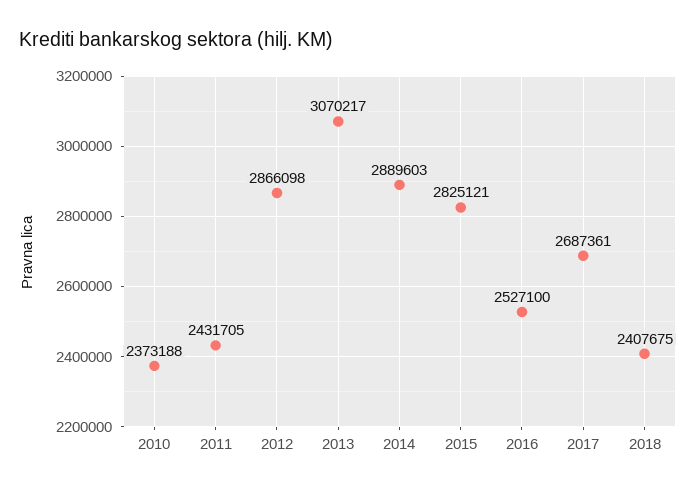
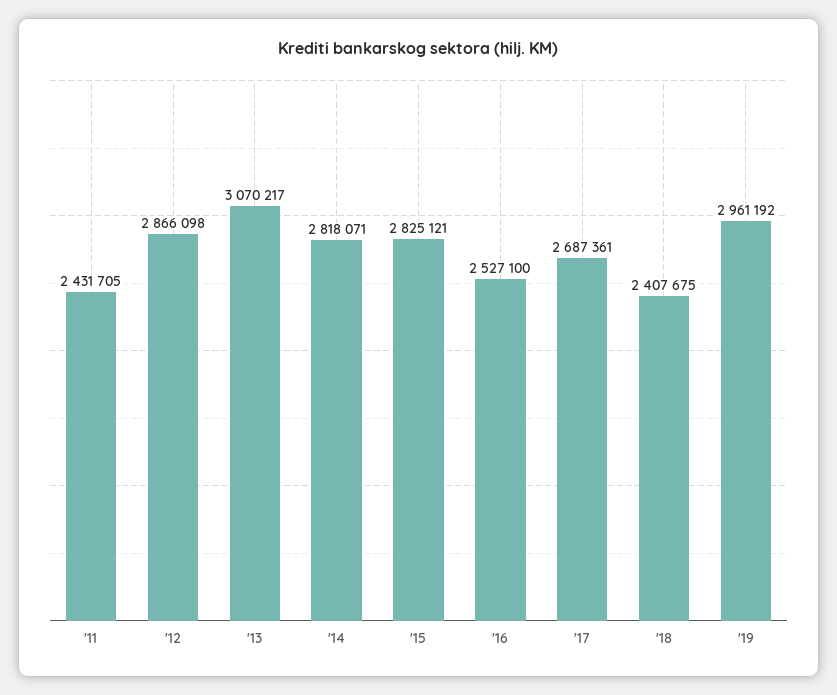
2010: 2373188 -> none
2014: 2889603 -> 2818071
'19: none -> 2961192

